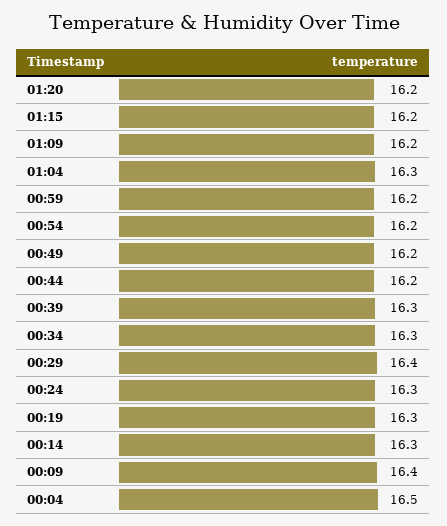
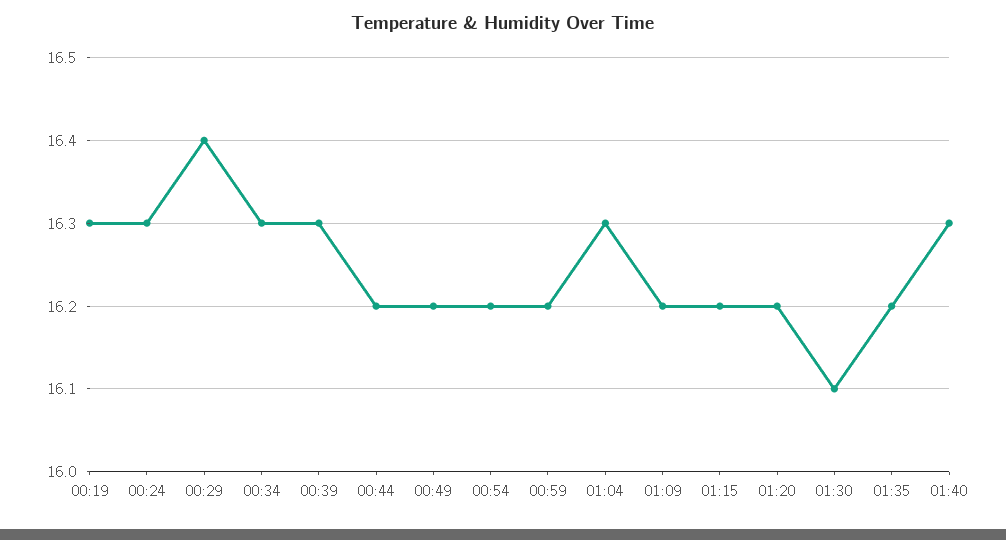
00:14: 16.3 -> none
00:09: 16.4 -> none
00:04: 16.5 -> none
01:30: none -> 16.1
01:35: none -> 16.2
01:40: none -> 16.3

